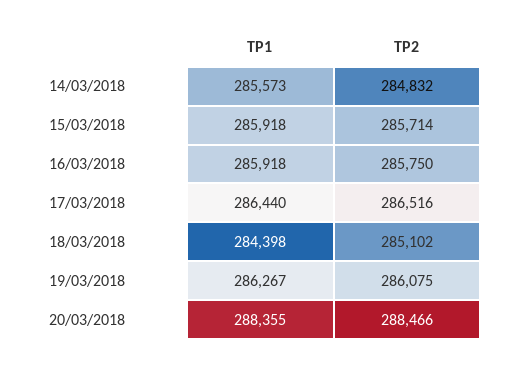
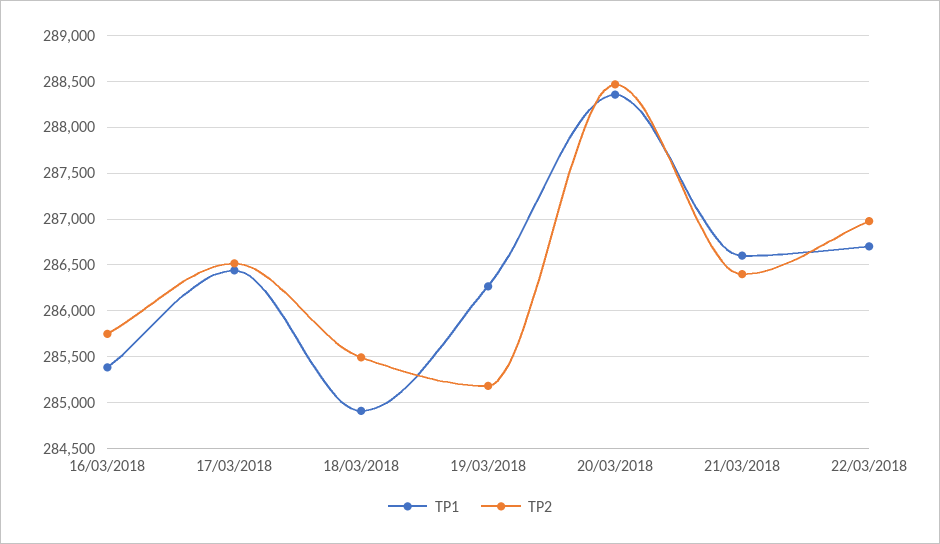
TP1, 14/03/2018: 285573 -> none
TP2, 14/03/2018: 284832 -> none
TP1, 15/03/2018: 285918 -> none
TP2, 15/03/2018: 285714 -> none
TP1, 16/03/2018: 285918 -> 285400
TP1, 18/03/2018: 284398 -> 284900
TP2, 18/03/2018: 285102 -> 285500
TP2, 19/03/2018: 286075 -> 285200
TP1, 21/03/2018: none -> 286600
TP2, 21/03/2018: none -> 286400
TP1, 22/03/2018: none -> 286700
TP2, 22/03/2018: none -> 287000

